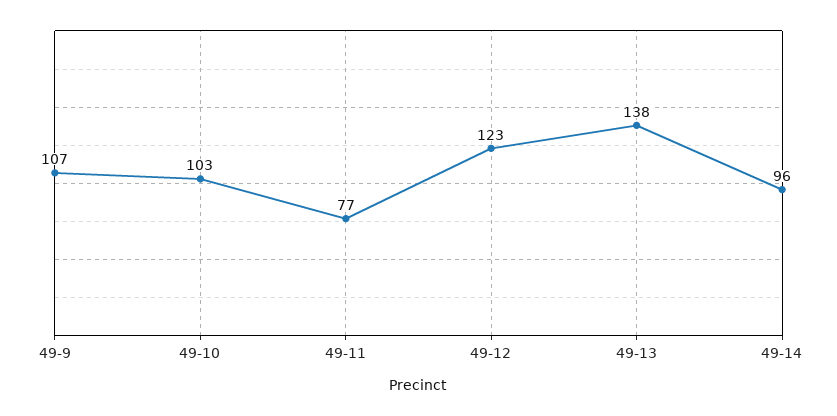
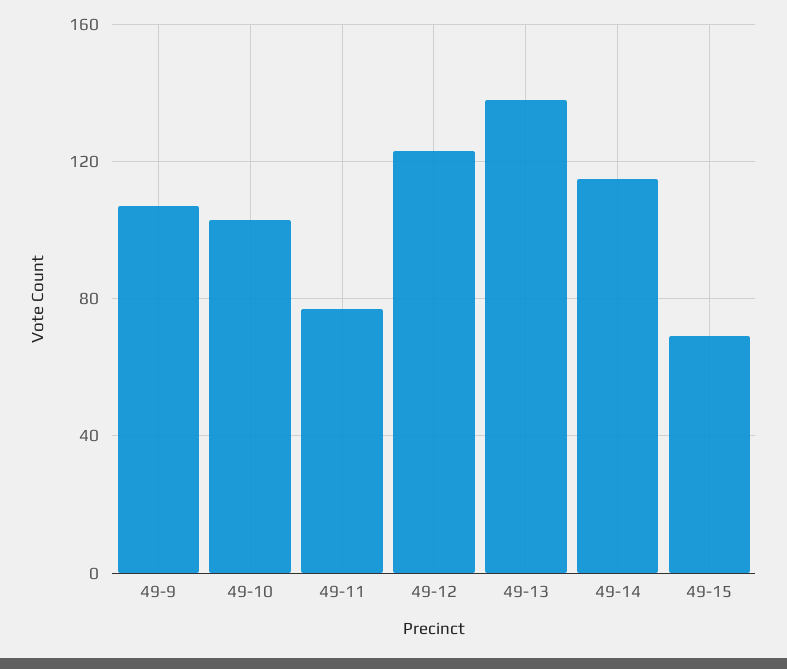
49-14: 96 -> 115
49-15: none -> 70

